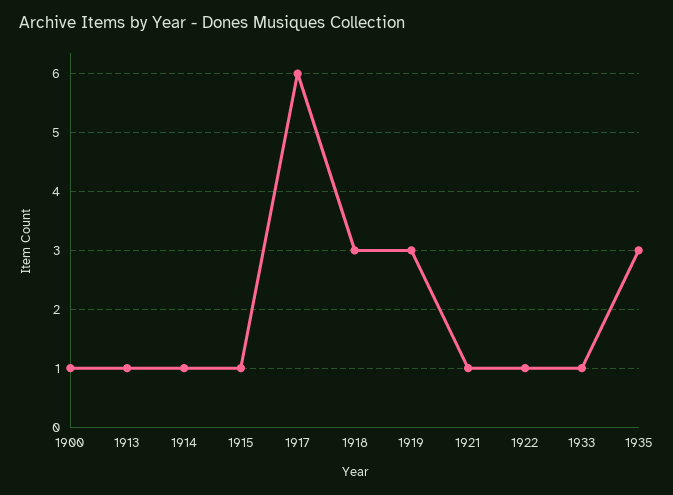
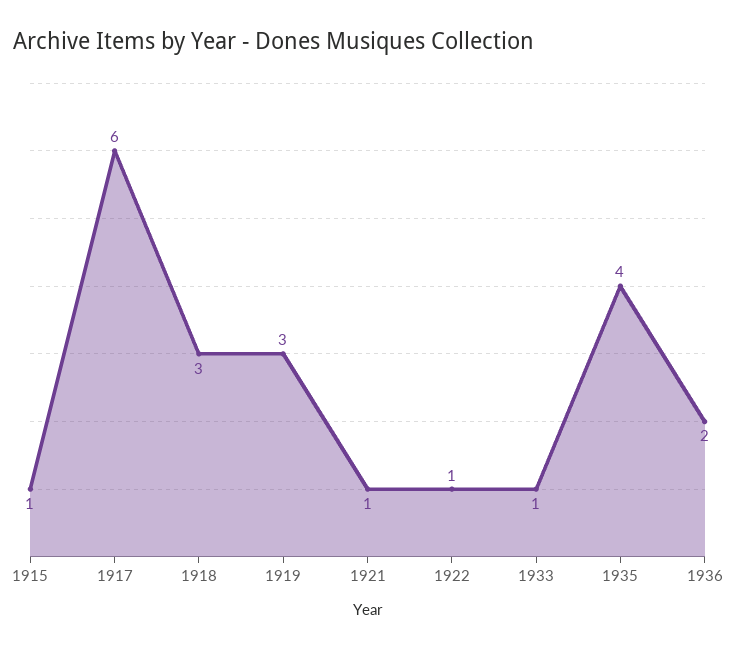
1900: 1 -> none
1913: 1 -> none
1914: 1 -> none
1935: 3 -> 4
1936: none -> 2

